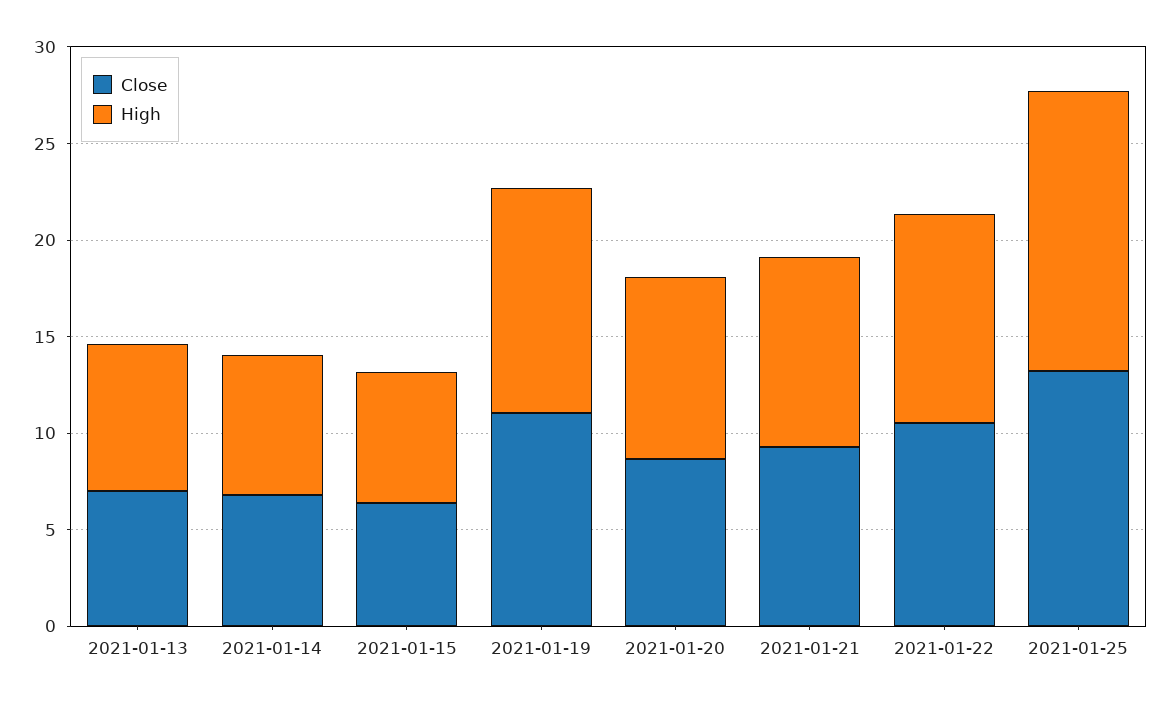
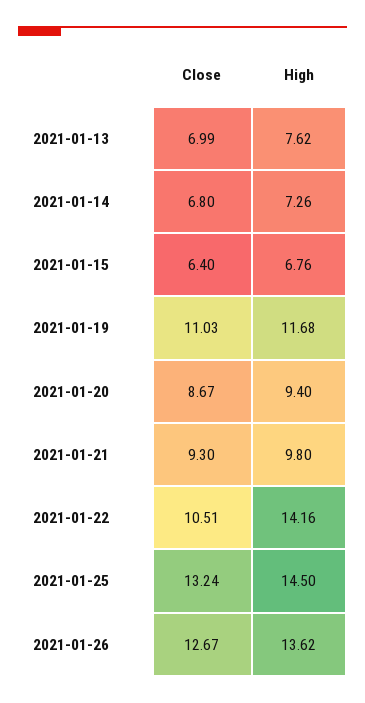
High, 2021-01-22: 11 -> 14.16
Close, 2021-01-26: none -> 12.67
High, 2021-01-26: none -> 13.62

